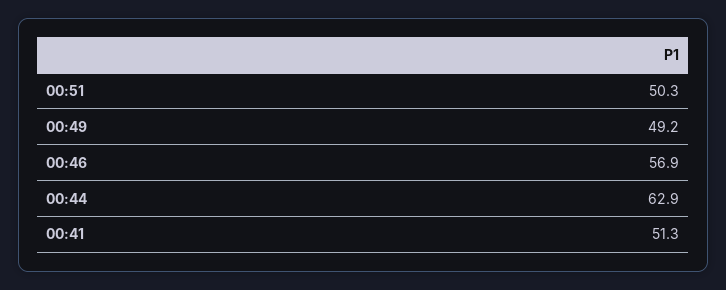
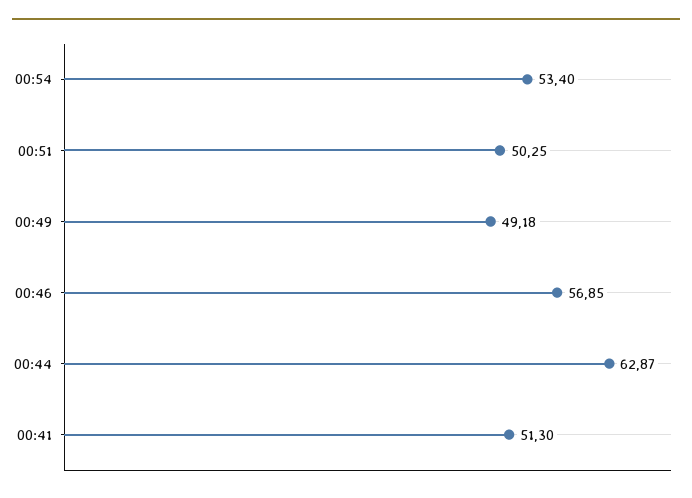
00:54: none -> 53.4

